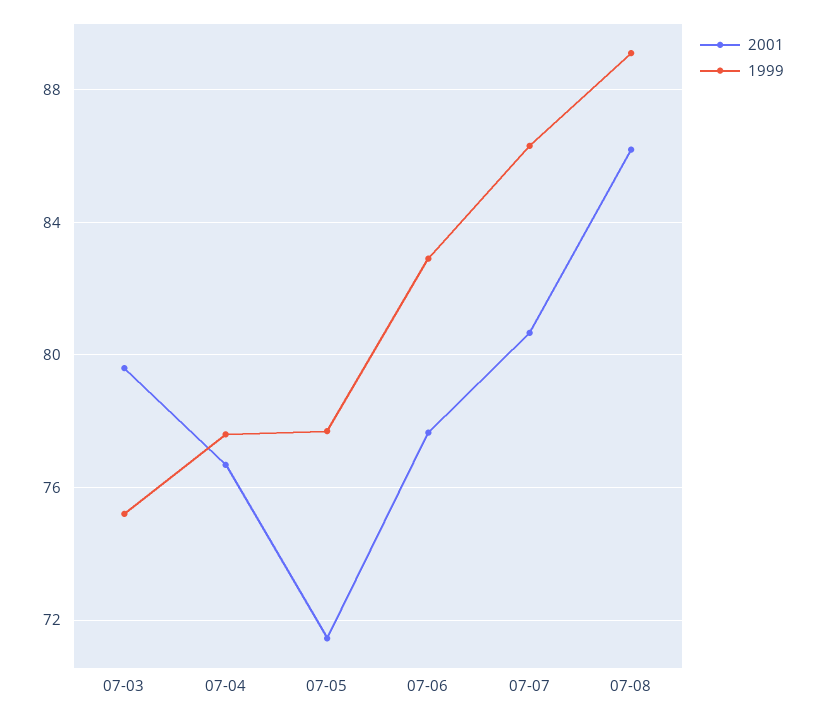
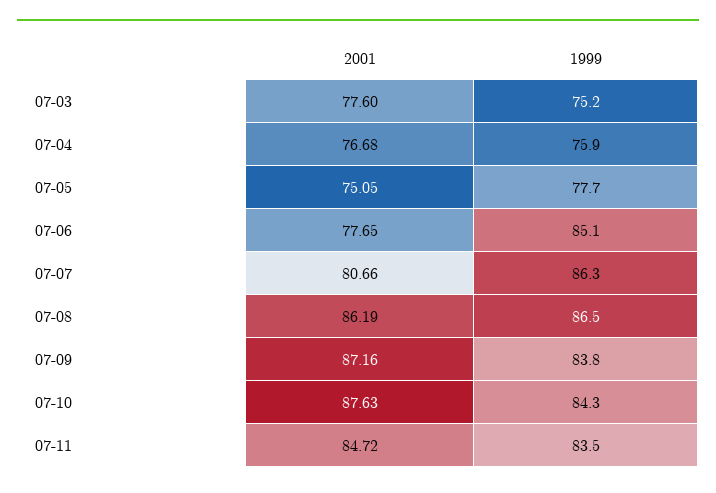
2001, 07-03: 79.5 -> 77.6
1999, 07-04: 77.5 -> 75.9
2001, 07-05: 71.5 -> 75.05
1999, 07-06: 83 -> 85.1
1999, 07-08: 89 -> 86.5
2001, 07-09: none -> 87.16
1999, 07-09: none -> 83.8
2001, 07-10: none -> 87.63
1999, 07-10: none -> 84.3
2001, 07-11: none -> 84.72
1999, 07-11: none -> 83.5

